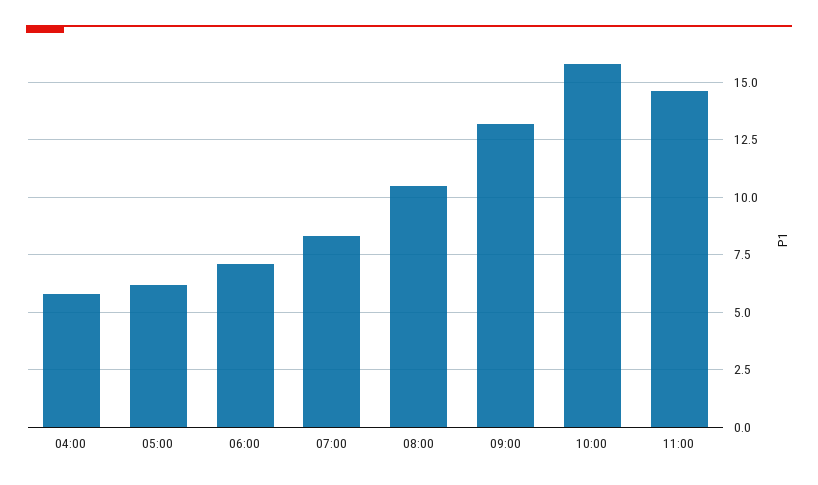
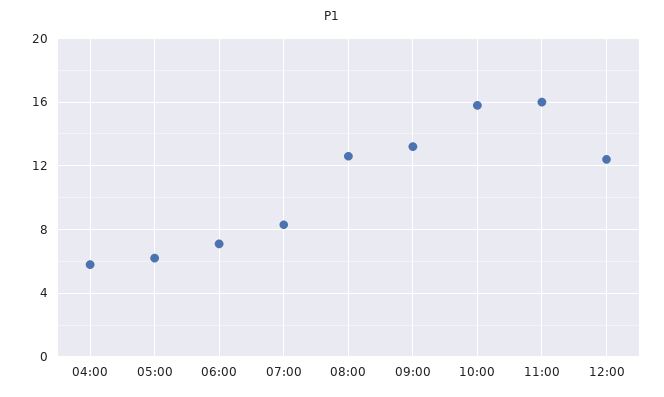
08:00: 10.5 -> 12.5
11:00: 14.5 -> 16
12:00: none -> 12.5

